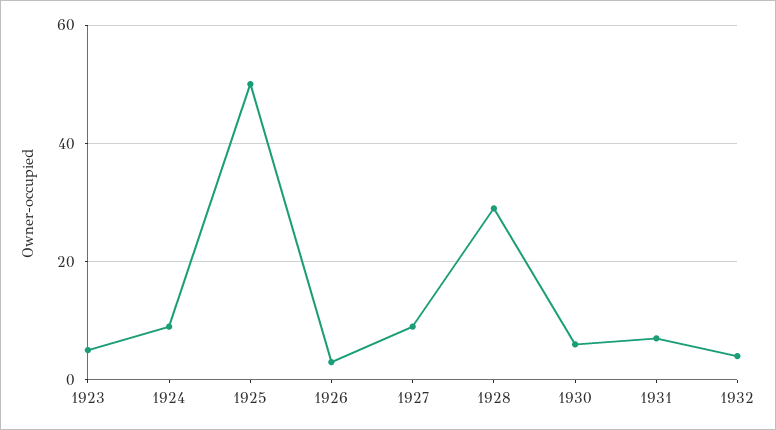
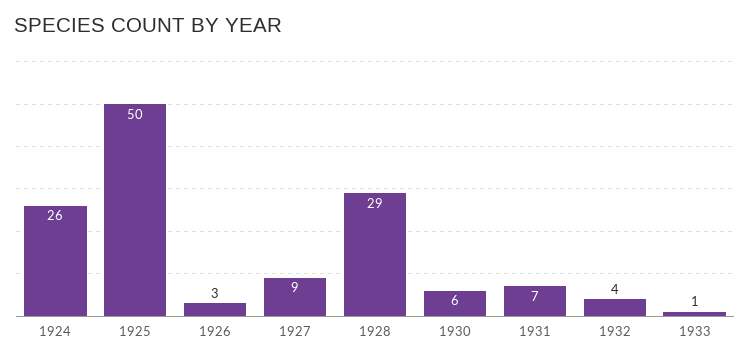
1923: 5 -> none
1924: 10 -> 26
1933: none -> 1

